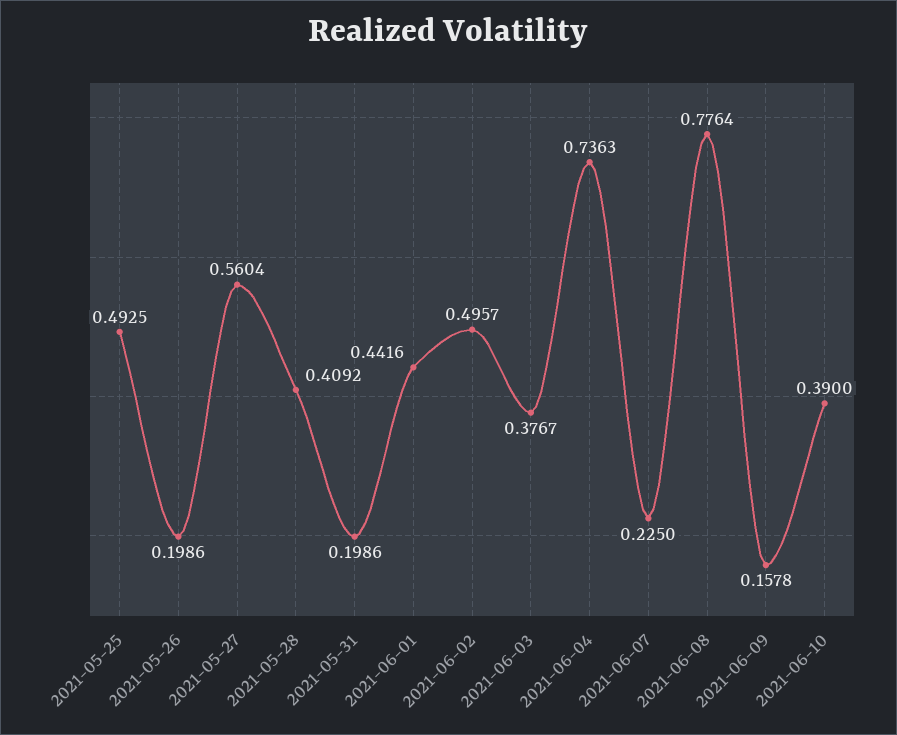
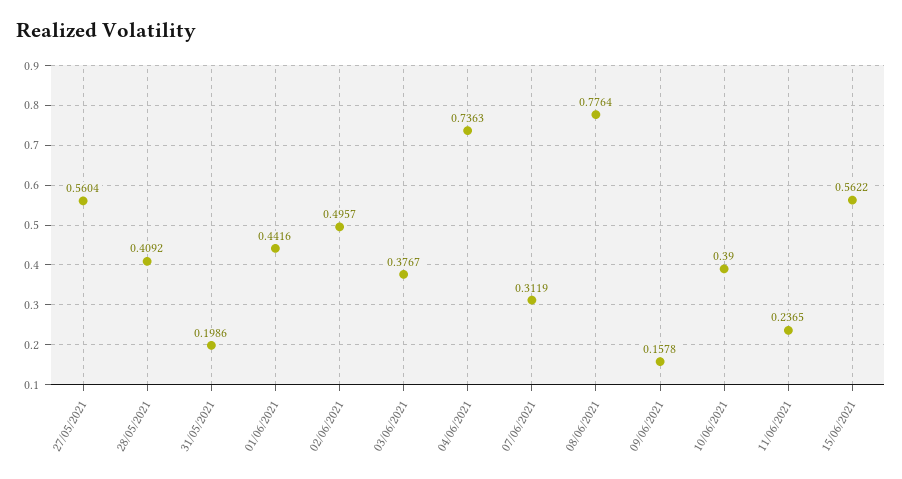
2021-05-25: 0.4925 -> none
2021-05-26: 0.1986 -> none
2021-06-07: 0.225 -> 0.3119
11/06/2021: none -> 0.2365
15/06/2021: none -> 0.5622

